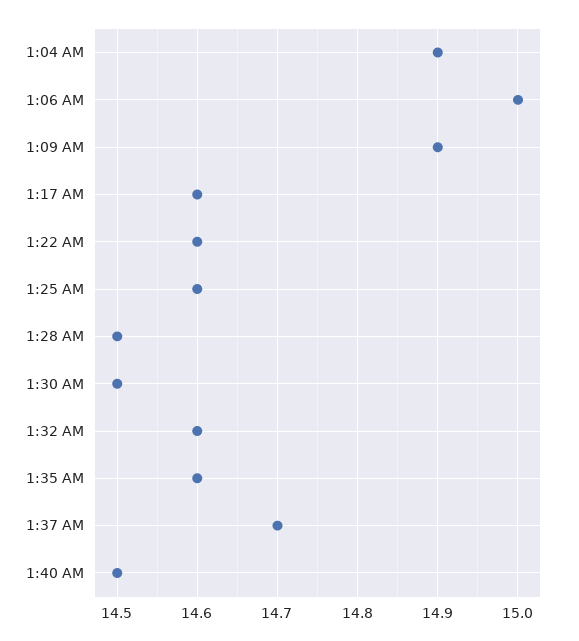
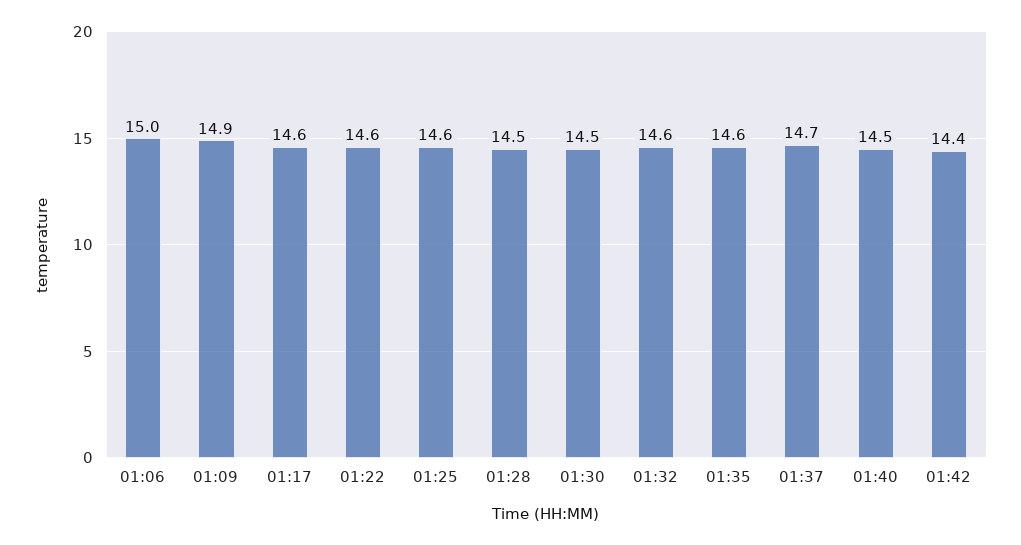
1:04 AM: 14.9 -> none
01:42: none -> 14.4

